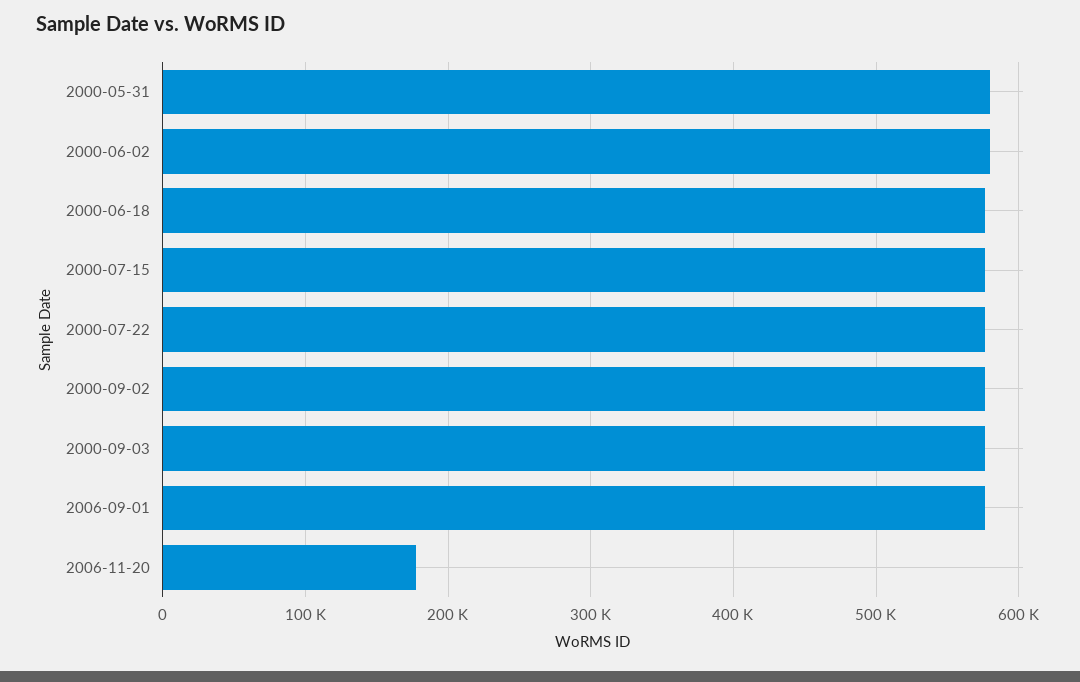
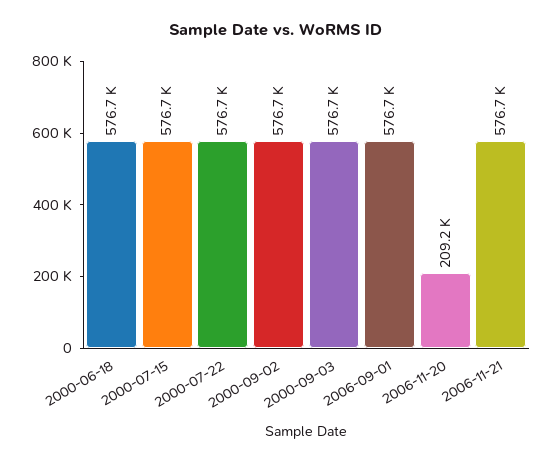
2000-05-31: 580000 -> none
2000-06-02: 580000 -> none
2006-11-20: 180000 -> 209200
2006-11-21: none -> 576700

